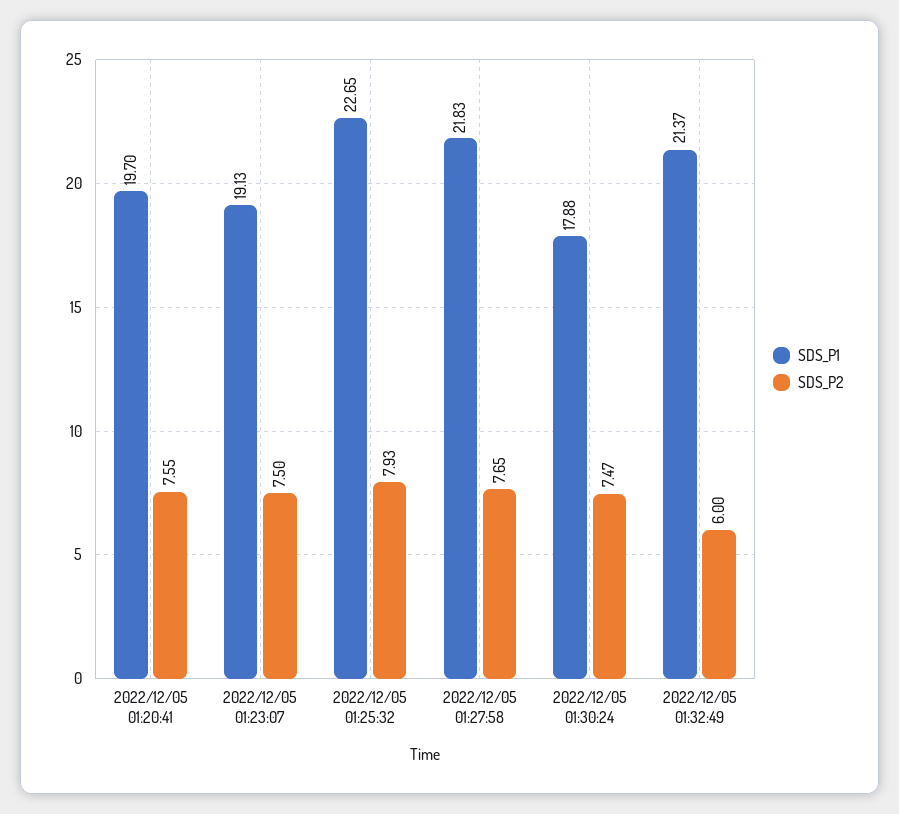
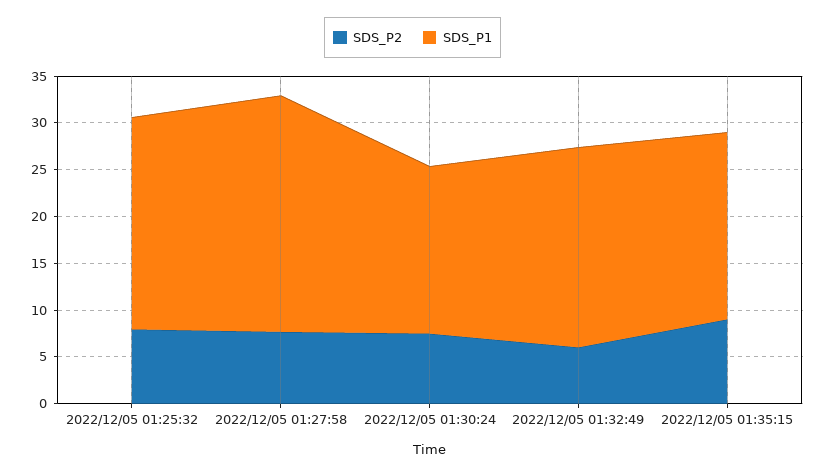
SDS_P1, 2022/12/05 01:20:41: 19.7 -> none
SDS_P2, 2022/12/05 01:20:41: 7.55 -> none
SDS_P1, 2022/12/05 01:23:07: 19.13 -> none
SDS_P2, 2022/12/05 01:23:07: 7.5 -> none
SDS_P1, 2022/12/05 01:27:58: 21.83 -> 25
SDS_P2, 2022/12/05 01:35:15: none -> 9
SDS_P1, 2022/12/05 01:35:15: none -> 20

